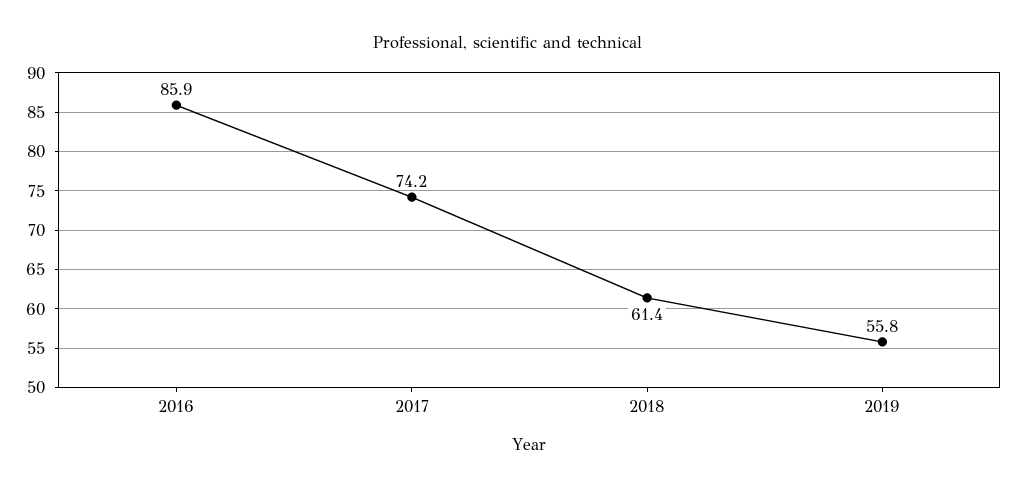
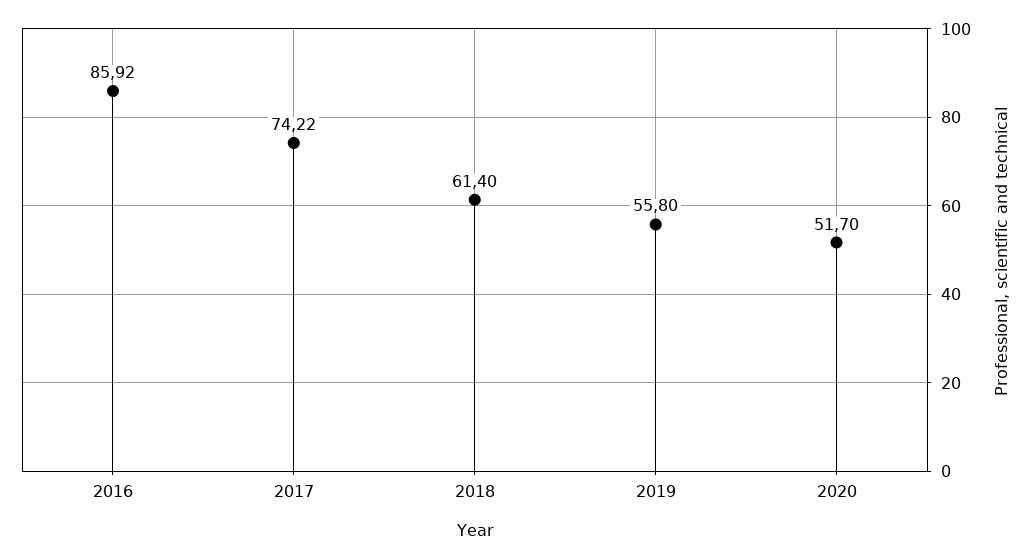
2020: none -> 51.7

